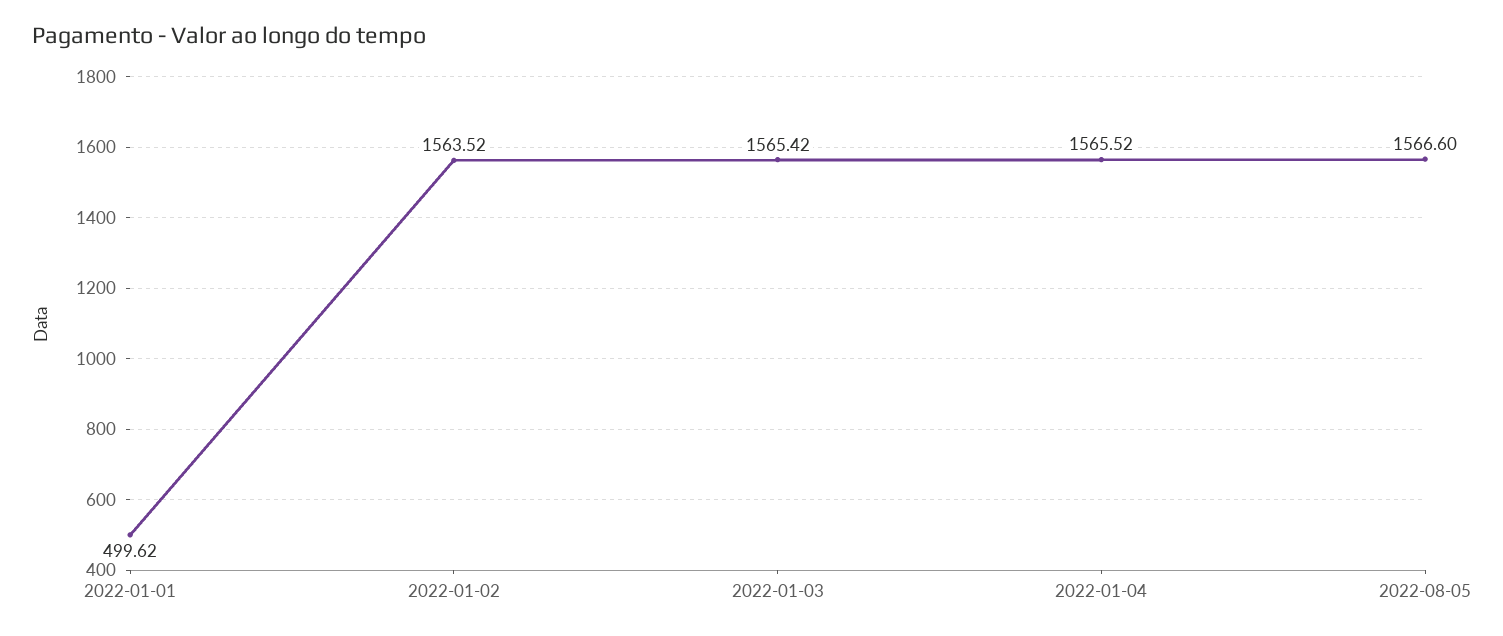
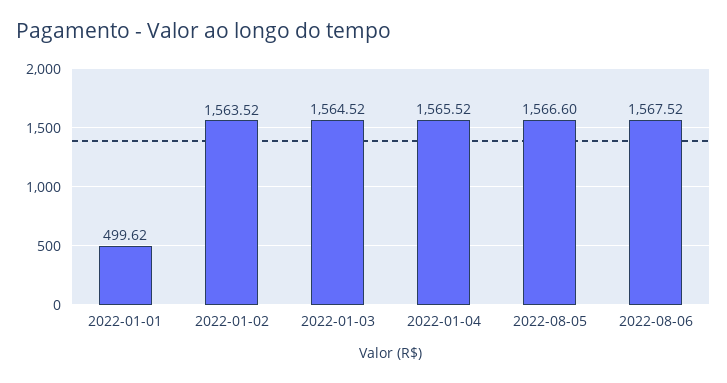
2022-01-03: 1565.42 -> 1564.52
2022-08-06: none -> 1567.52

